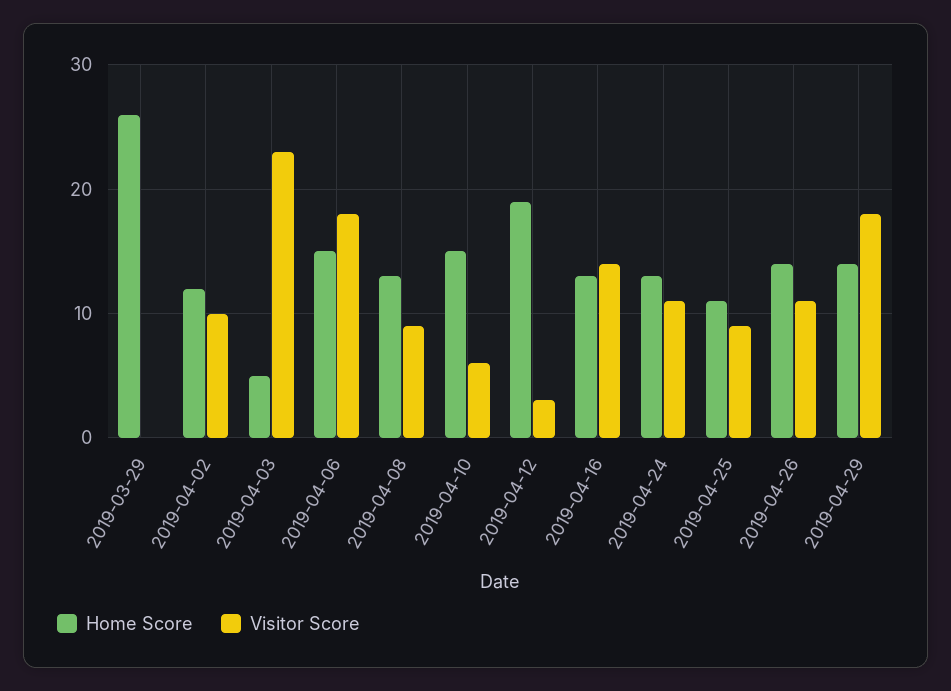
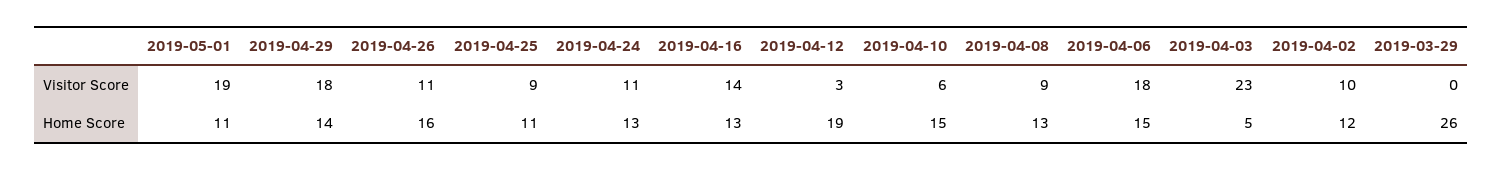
Home Score, 2019-04-26: 14 -> 16
Visitor Score, 2019-05-01: none -> 19
Home Score, 2019-05-01: none -> 11

